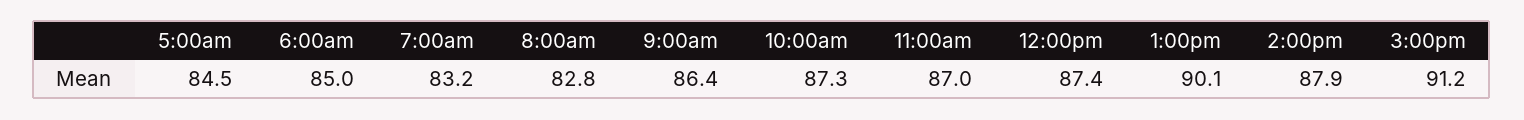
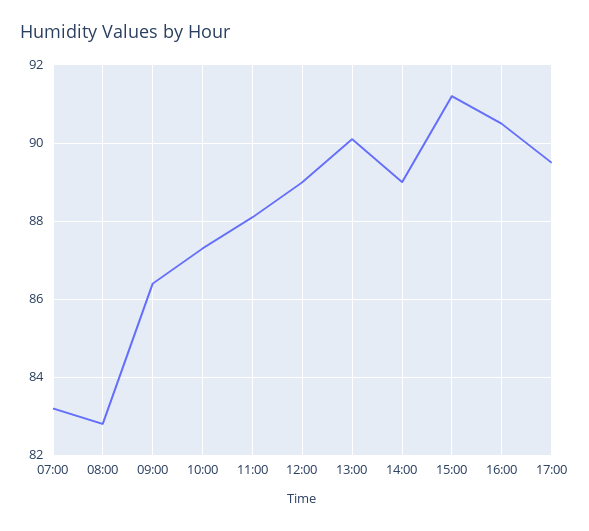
5:00am: 84.5 -> none
6:00am: 85 -> none
11:00am: 87 -> 88
12:00pm: 87.4 -> 89
2:00pm: 87.9 -> 89
16:00: none -> 90.5
17:00: none -> 89.5

